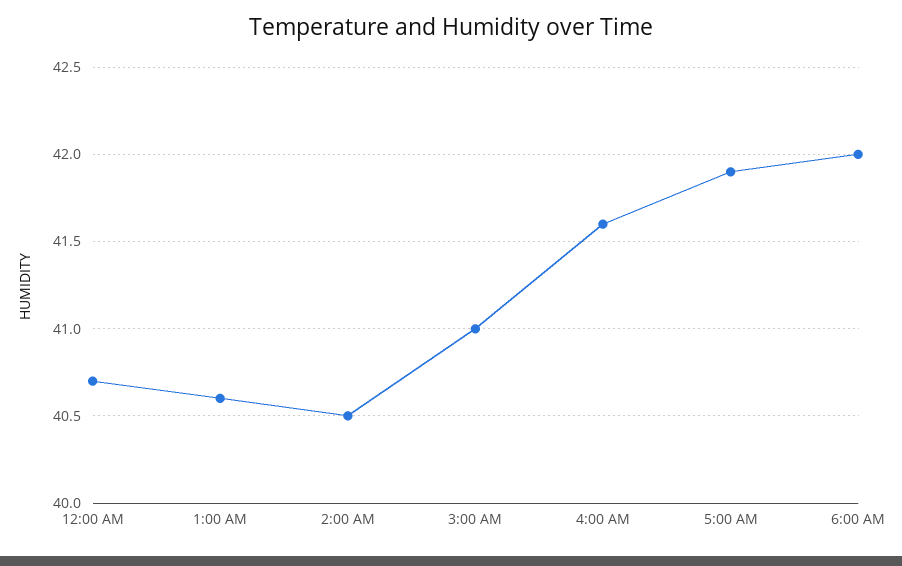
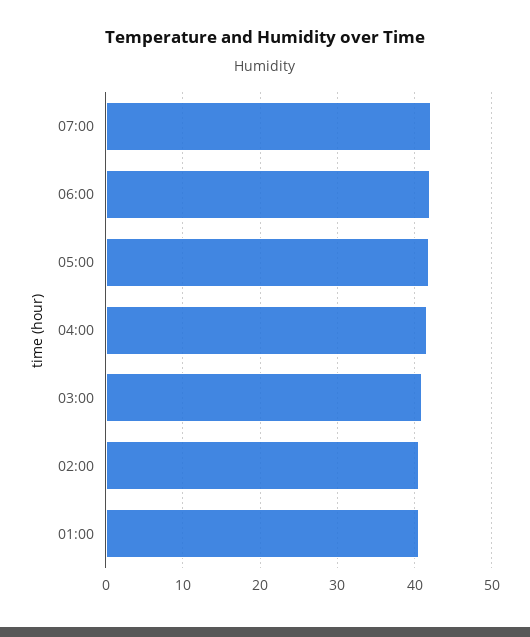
12:00 AM: 40.7 -> none
07:00: none -> 42

